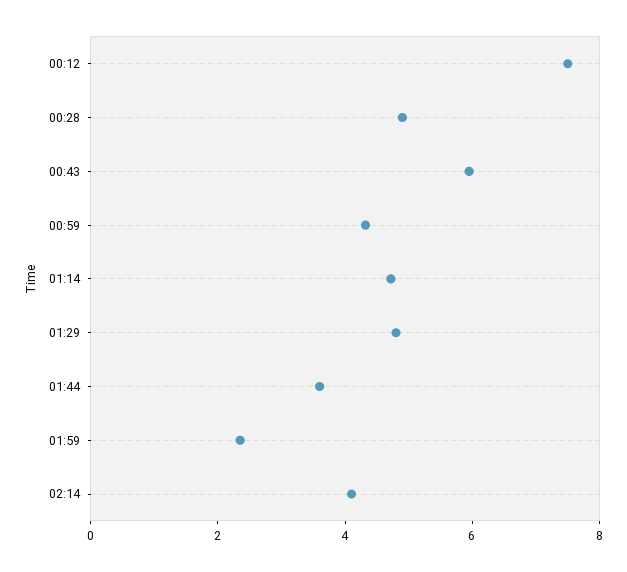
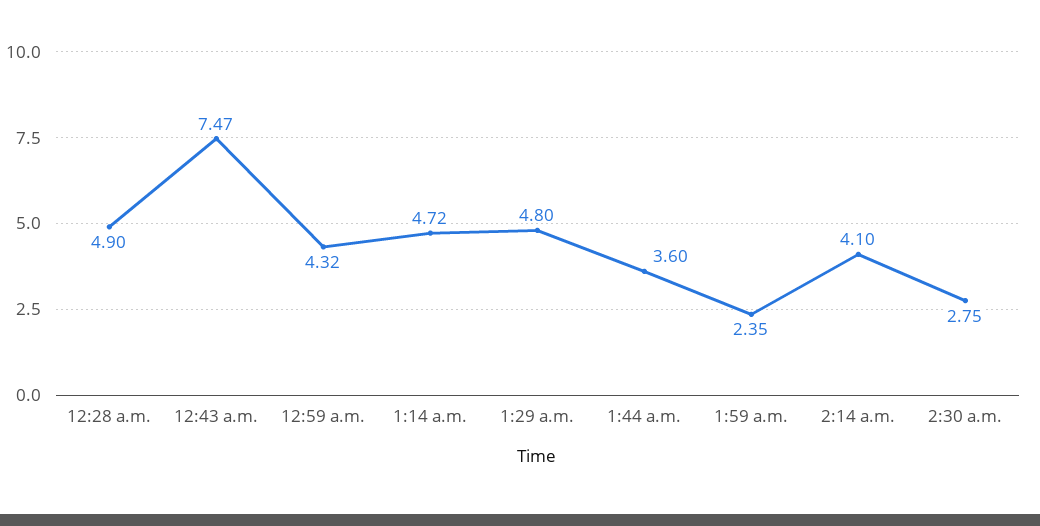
00:12: 7.5 -> none
00:43: 6 -> 7.47
2:30 a.m.: none -> 2.75

